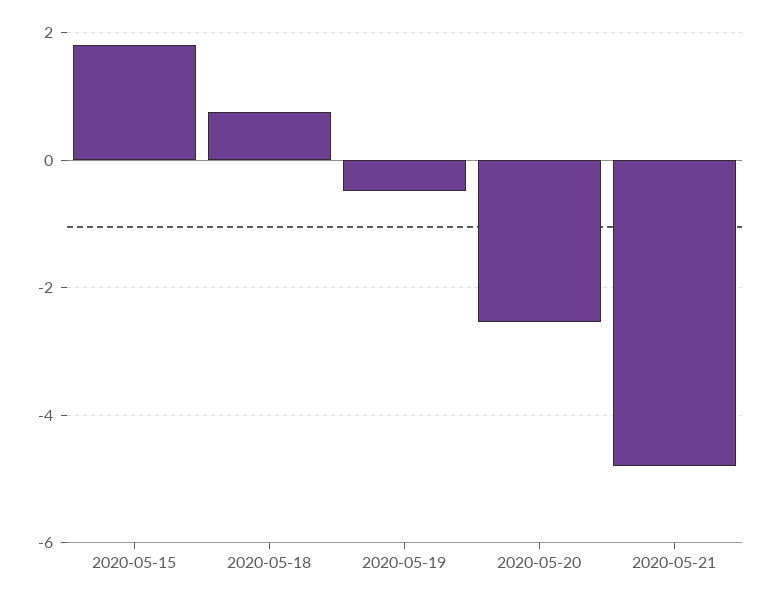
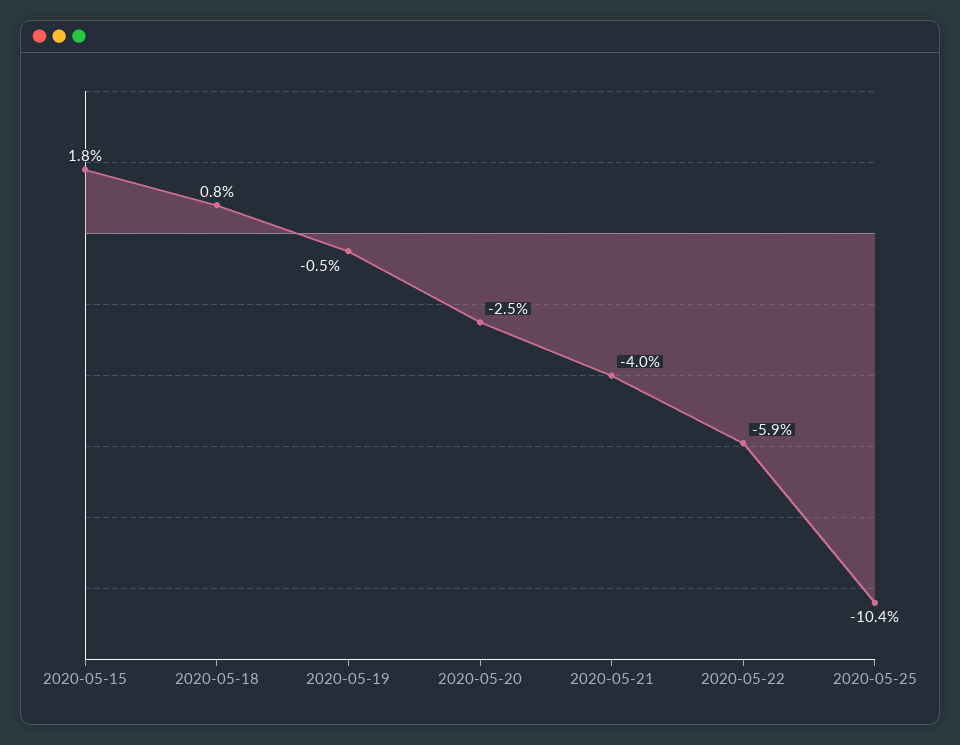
2020-05-21: -4.8 -> -4
2020-05-22: none -> -5.9
2020-05-25: none -> -10.4

